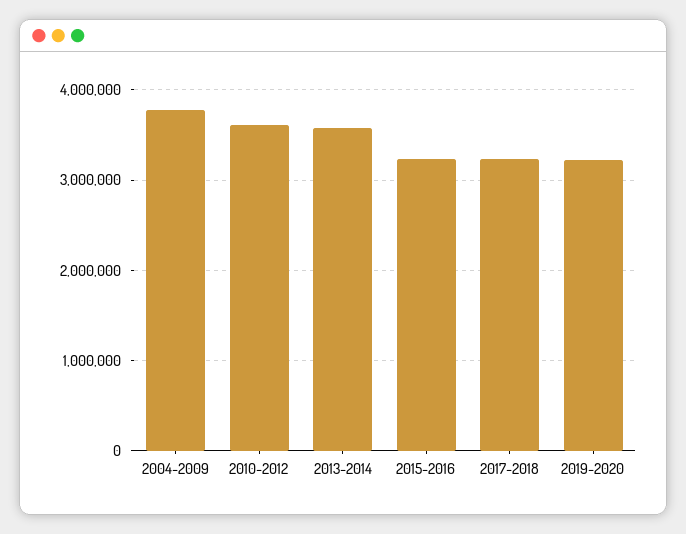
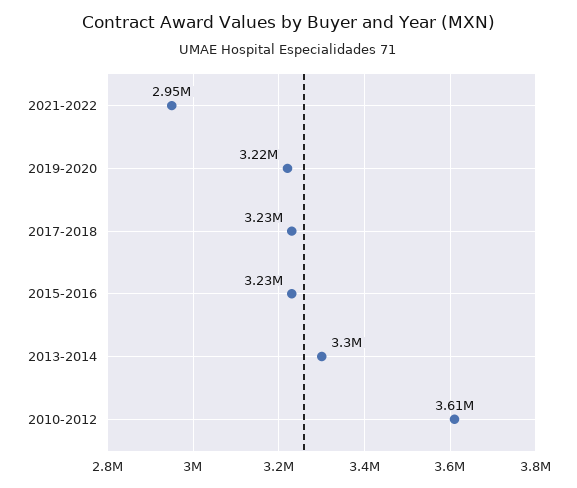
2004-2009: 3800000 -> none
2013-2014: 3600000 -> 3300000
2021-2022: none -> 2950000

